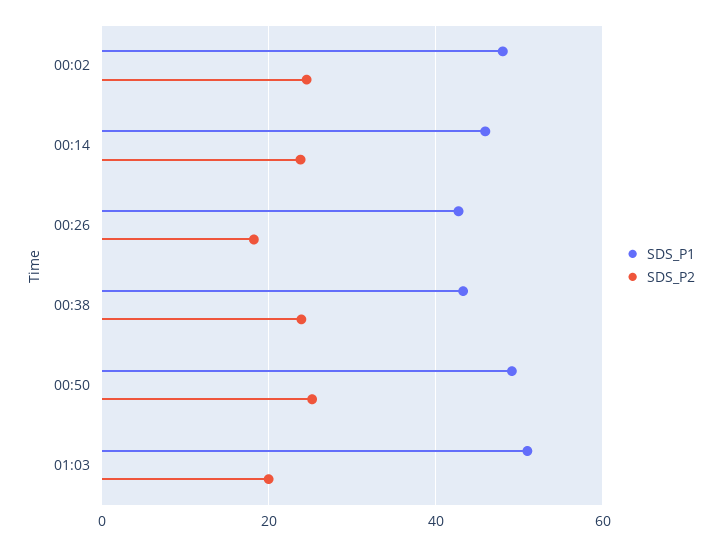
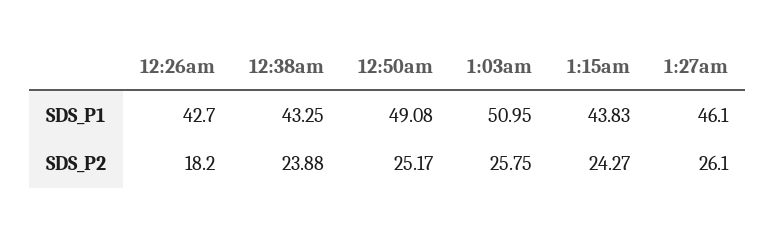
SDS_P1, 00:02: 48 -> none
SDS_P2, 00:02: 24 -> none
SDS_P1, 00:14: 46 -> none
SDS_P2, 00:14: 24 -> none
SDS_P2, 01:03: 20 -> 25.75
SDS_P1, 1:15am: none -> 43.83
SDS_P1, 1:27am: none -> 46.1
SDS_P2, 1:15am: none -> 24.27
SDS_P2, 1:27am: none -> 26.1

